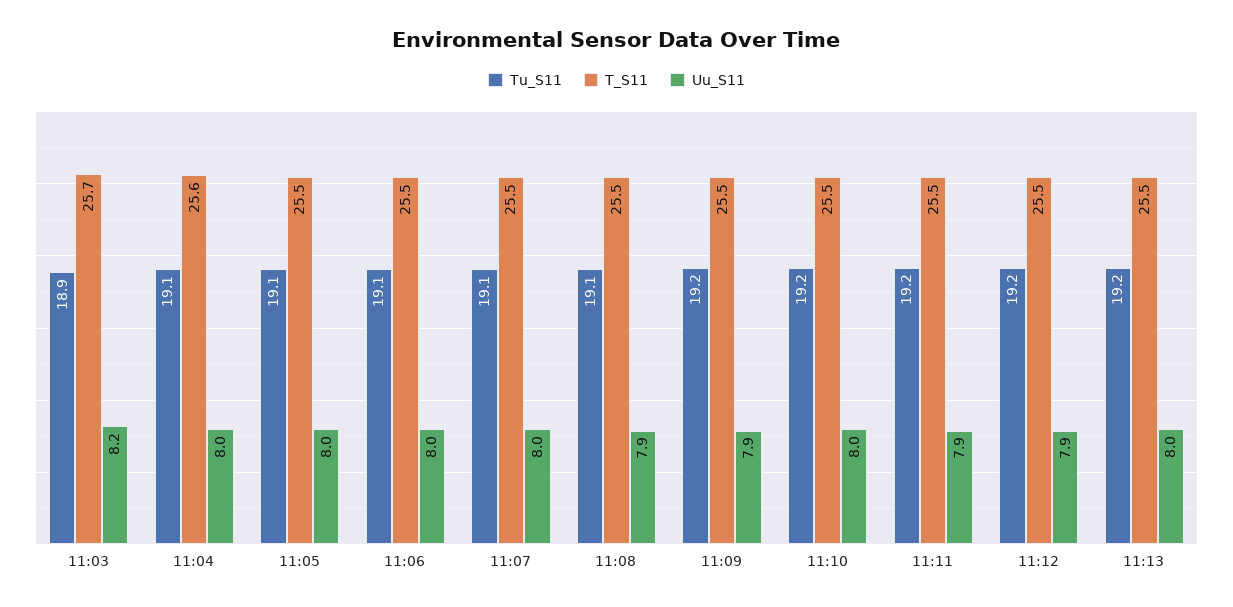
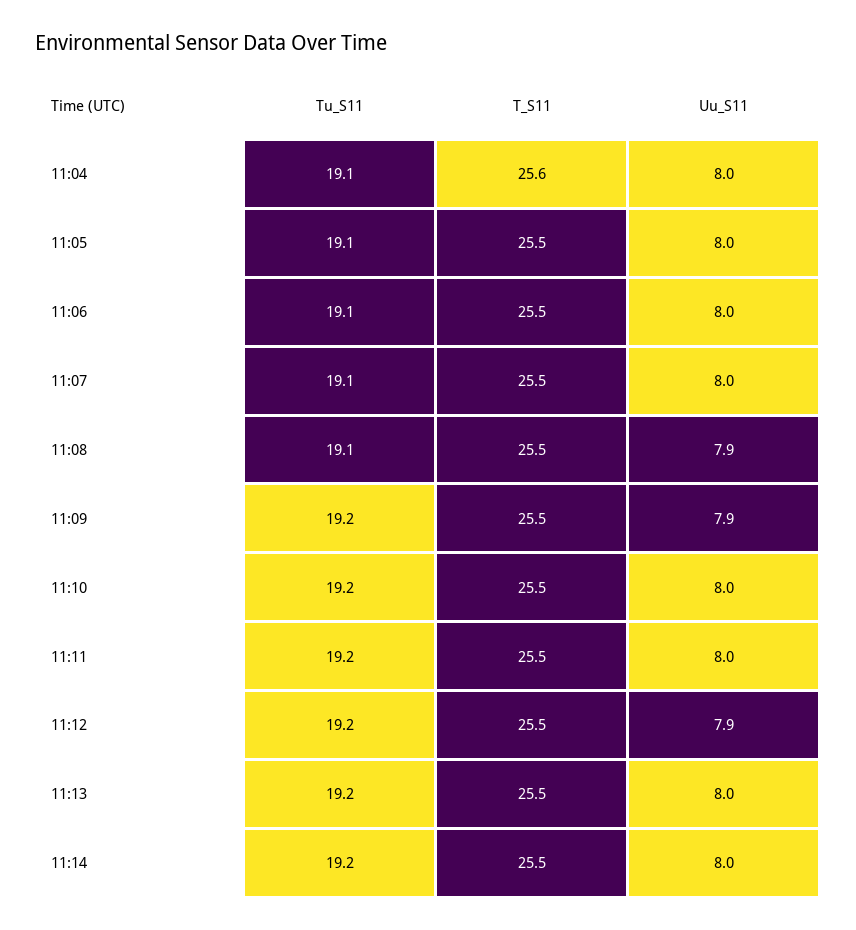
Tu_S11, 11:03: 18.9 -> none
T_S11, 11:03: 25.7 -> none
Uu_S11, 11:03: 8.2 -> none
Uu_S11, 11:11: 7.9 -> 8
Tu_S11, 11:14: none -> 19.2
T_S11, 11:14: none -> 25.5
Uu_S11, 11:14: none -> 8

